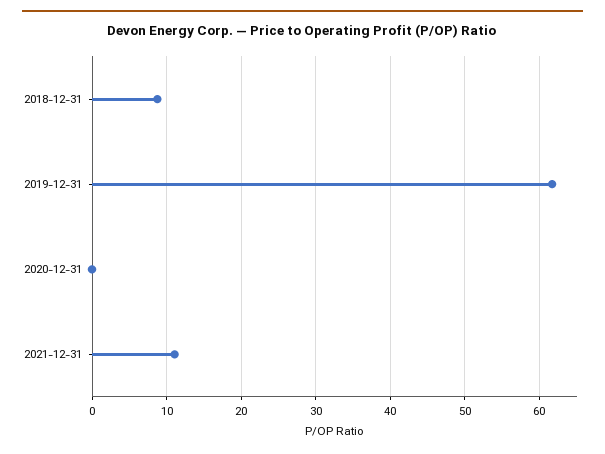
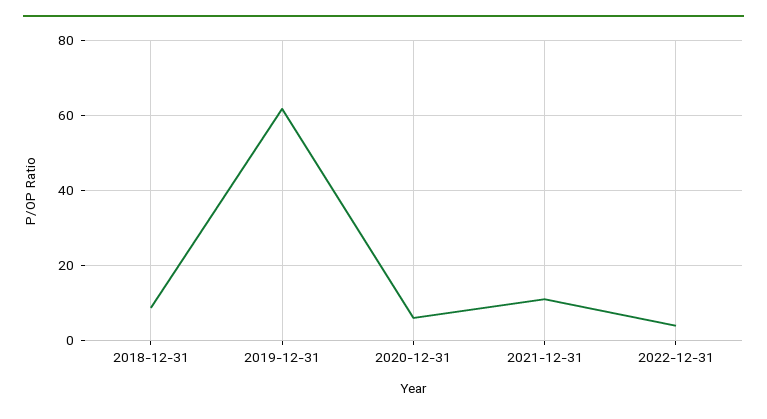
2020-12-31: 0 -> 6
2022-12-31: none -> 4

